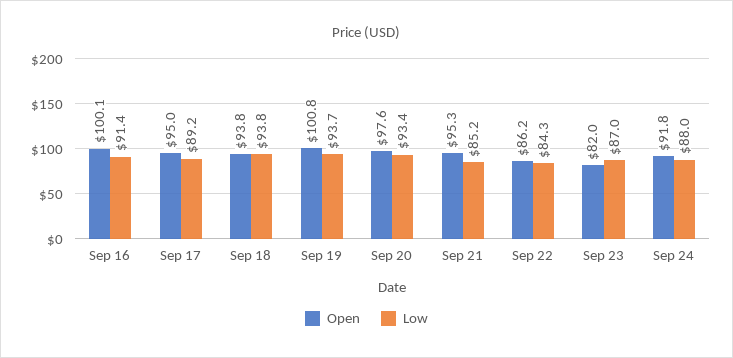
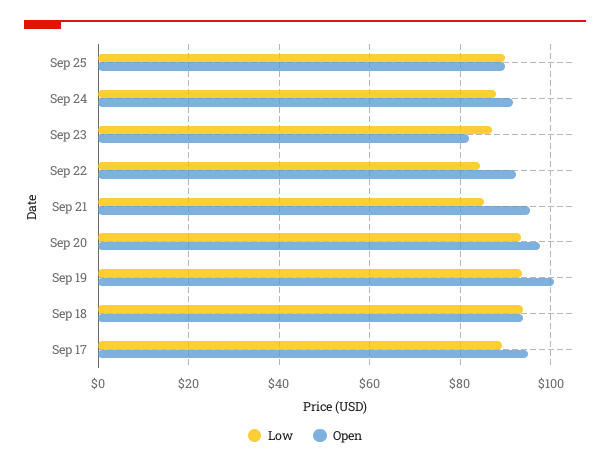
Open, Sep 16: 100.1 -> none
Low, Sep 16: 91.4 -> none
Open, Sep 22: 86.2 -> 92
Low, Sep 25: none -> 90
Open, Sep 25: none -> 90

